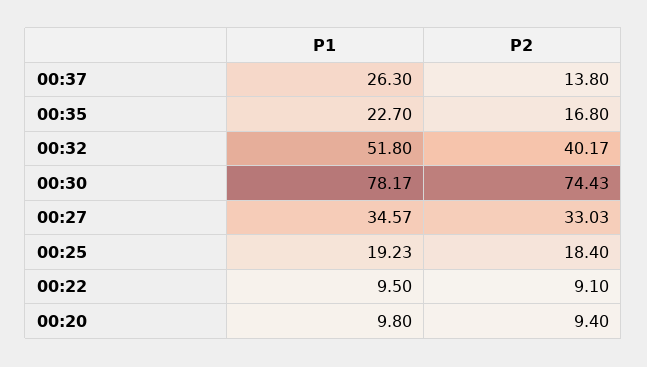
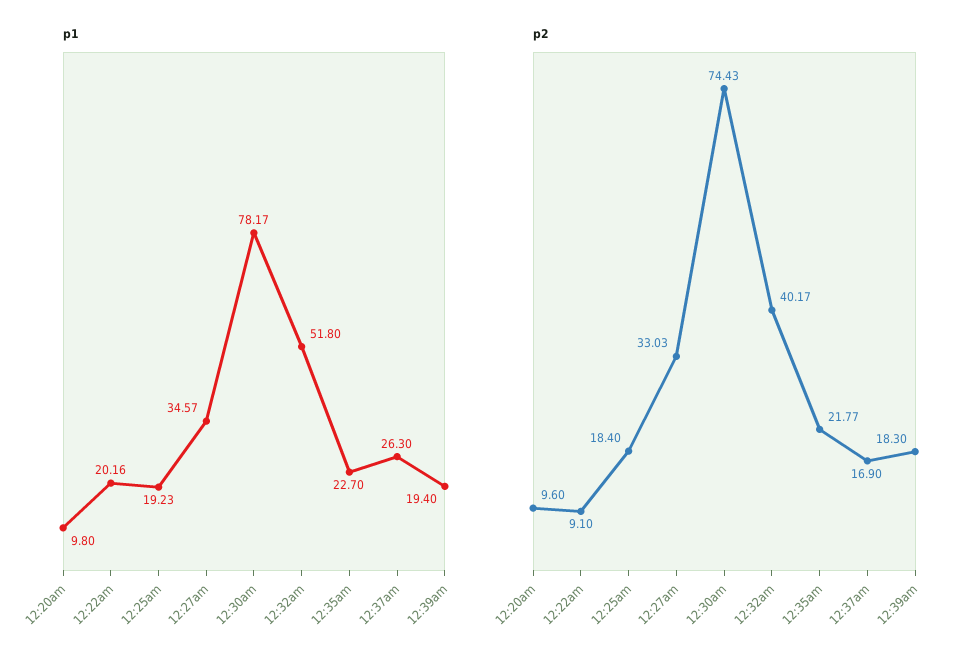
P2, 00:37: 13.8 -> 16.9
P2, 00:35: 16.8 -> 21.77
P1, 00:22: 9.5 -> 20.16
P2, 00:20: 9.4 -> 9.6
P1, 12:39am: none -> 19.4
P2, 12:39am: none -> 18.3

